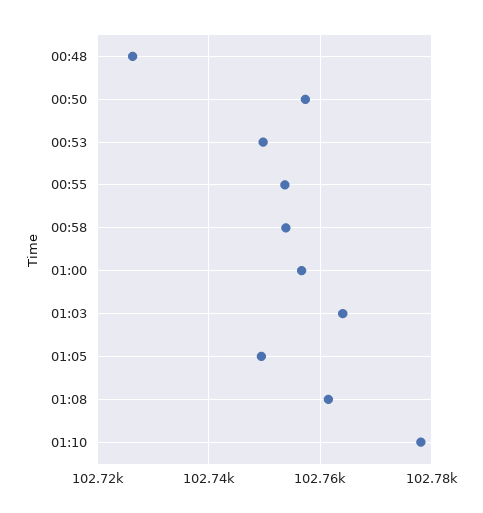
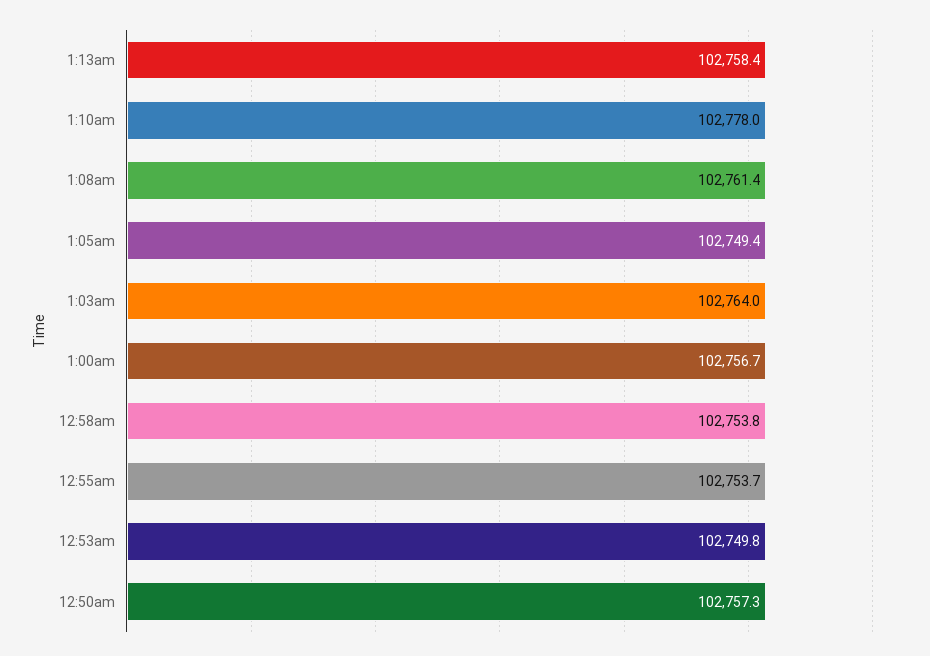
00:48: 102726 -> none
1:13am: none -> 102758.4

